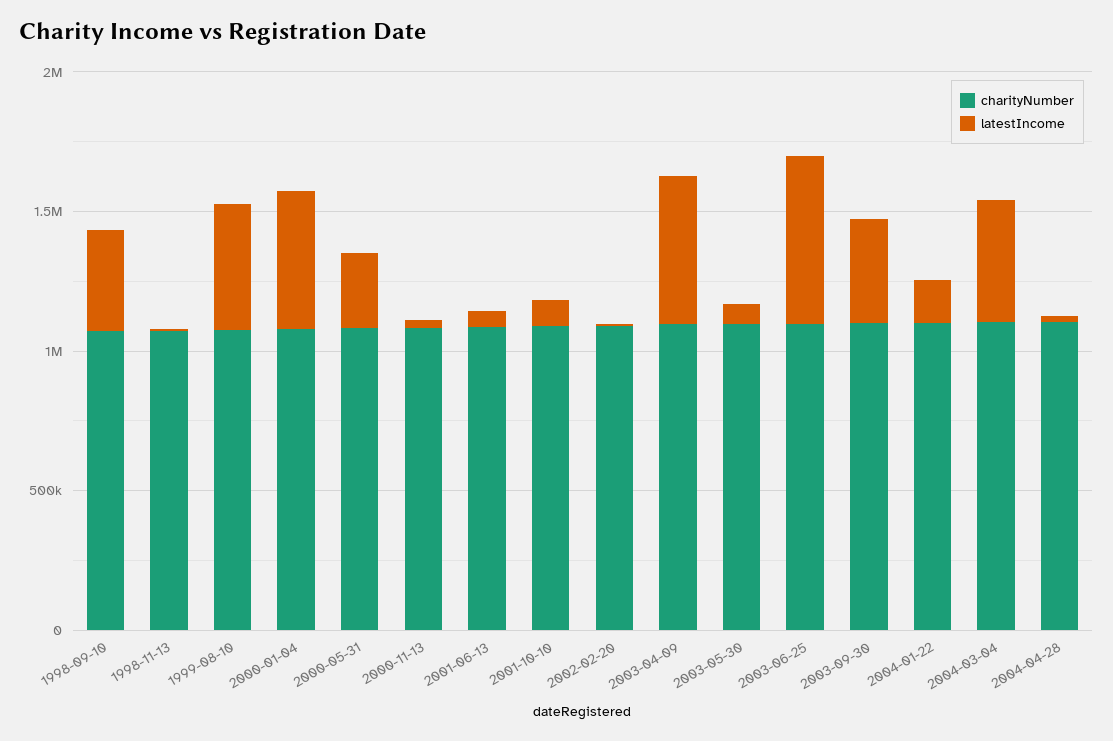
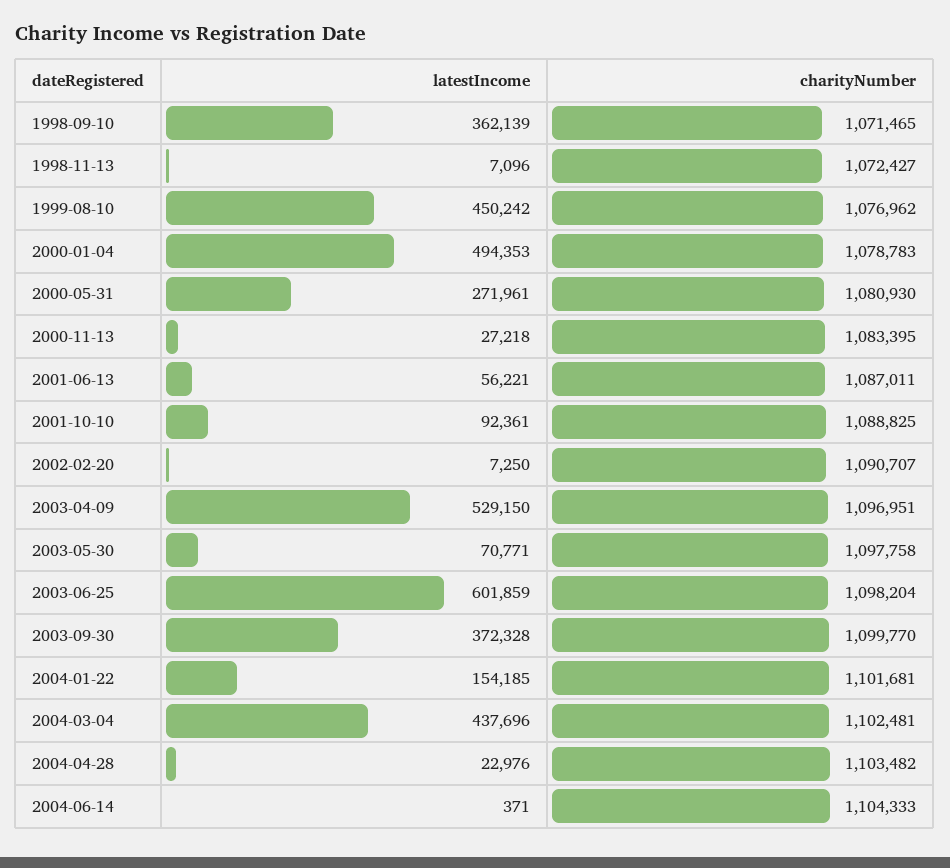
latestIncome, 2004-06-14: none -> 371
charityNumber, 2004-06-14: none -> 1104333

